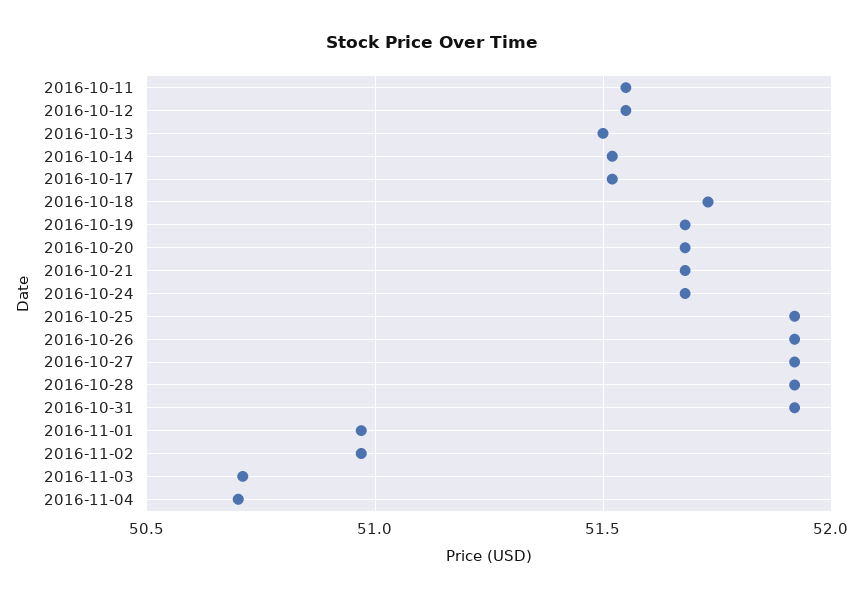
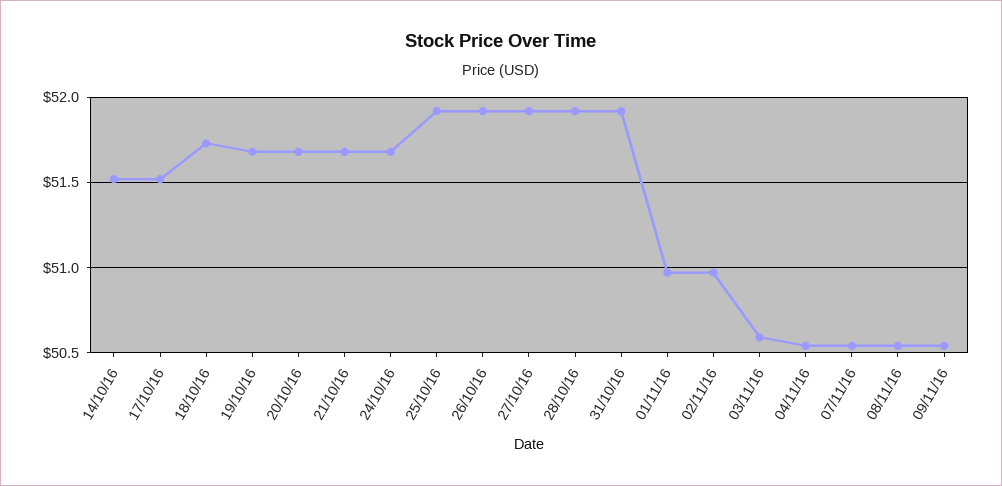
2016-10-11: 51.55 -> none
2016-10-12: 51.55 -> none
2016-10-13: 51.5 -> none
2016-11-03: 50.7 -> 50.6
2016-11-04: 50.7 -> 50.55
07/11/16: none -> 50.55
08/11/16: none -> 50.55
09/11/16: none -> 50.55

